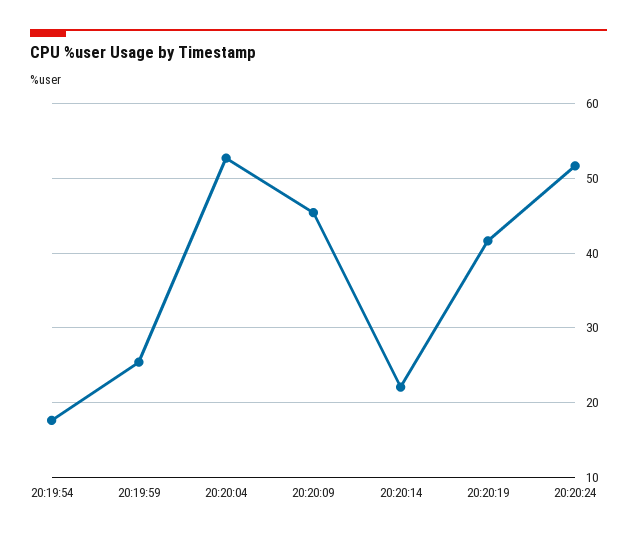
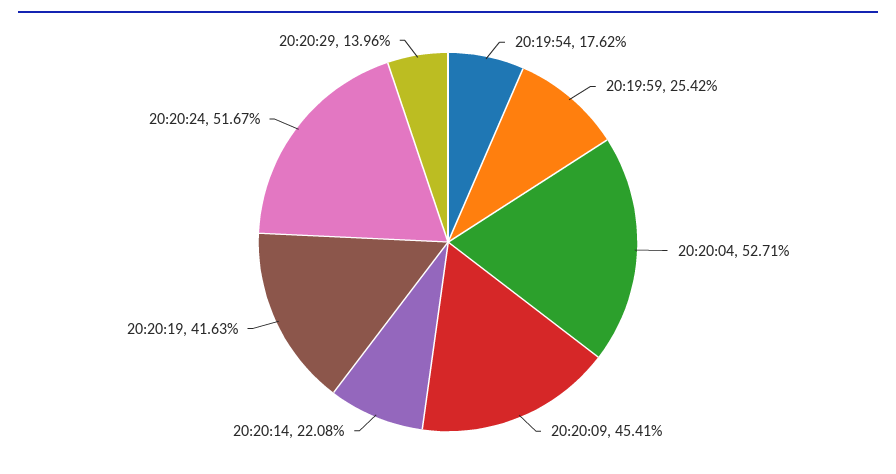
20:20:29: none -> 13.96

